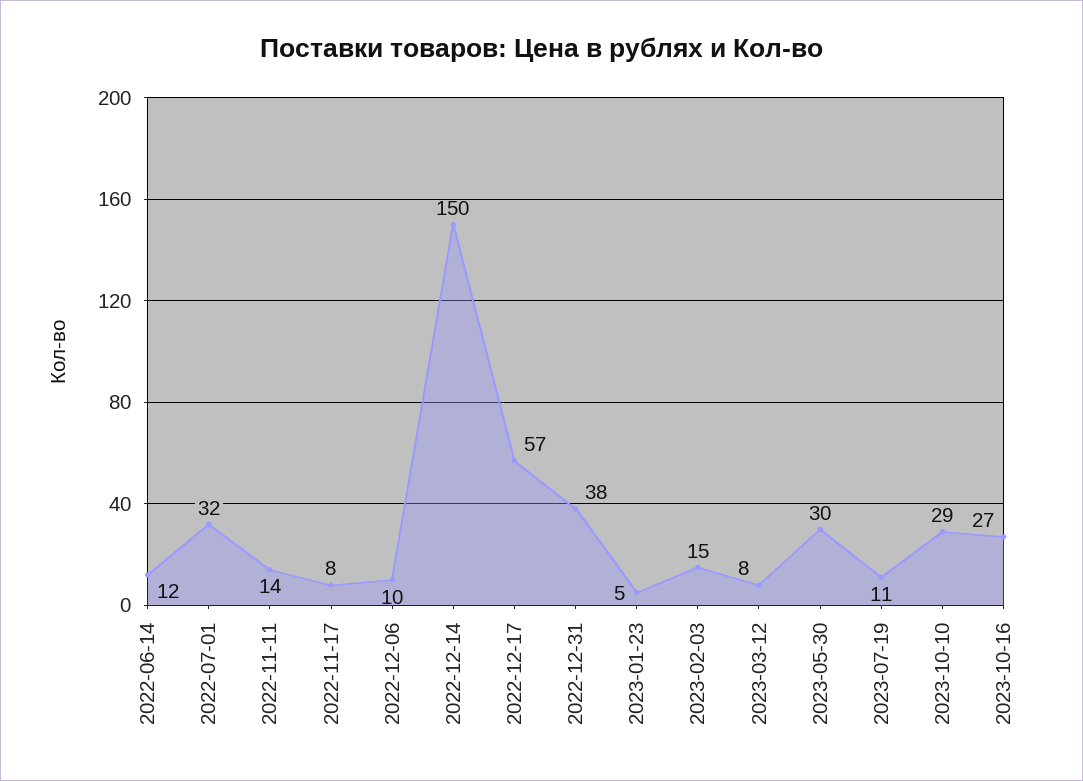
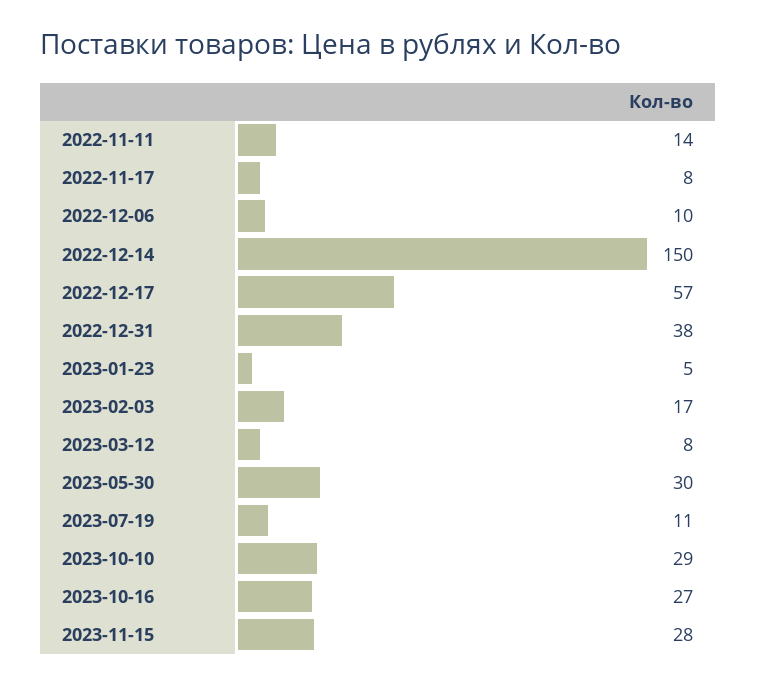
2022-06-14: 12 -> none
2022-07-01: 32 -> none
2023-02-03: 15 -> 17
2023-11-15: none -> 28

